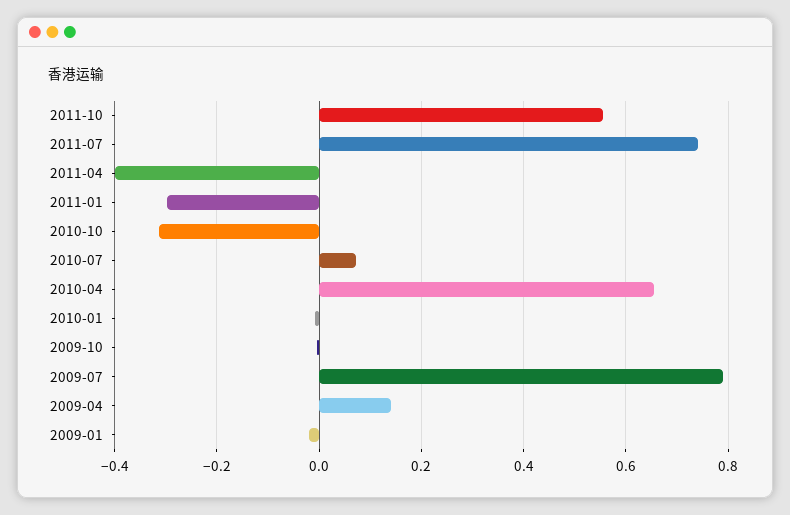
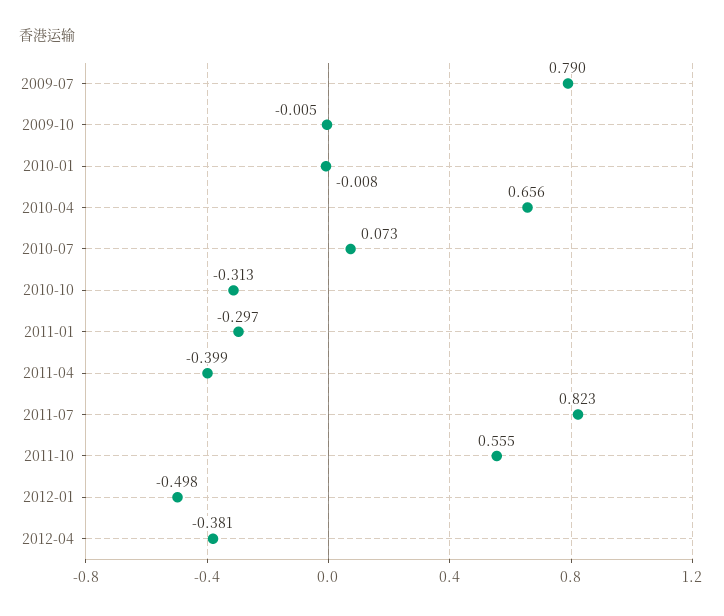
2011-07: 0.74 -> 0.823
2009-04: 0.14 -> none
2009-01: -0.02 -> none
2012-01: none -> -0.498
2012-04: none -> -0.381

